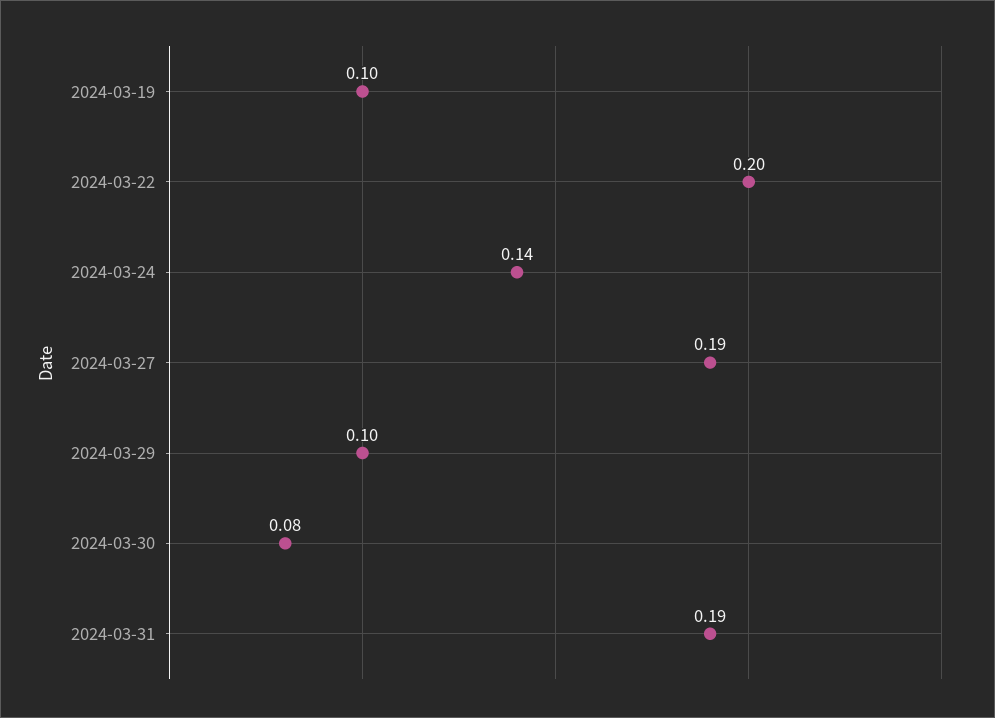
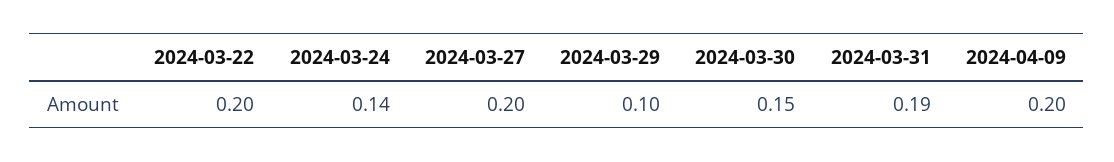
2024-03-19: 0.1 -> none
2024-03-27: 0.19 -> 0.2
2024-03-30: 0.08 -> 0.15
2024-04-09: none -> 0.2

